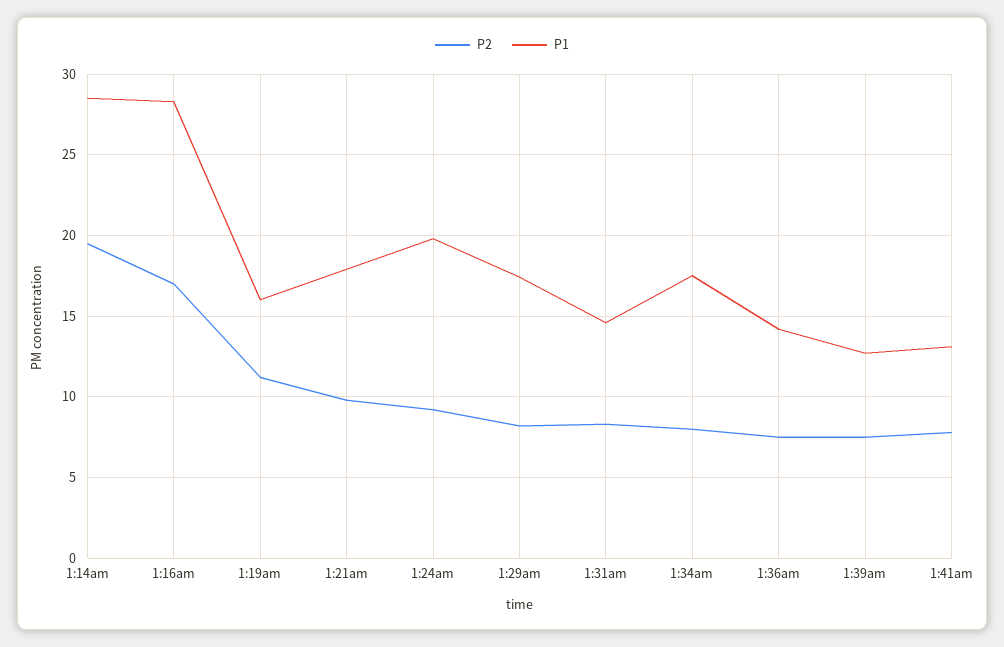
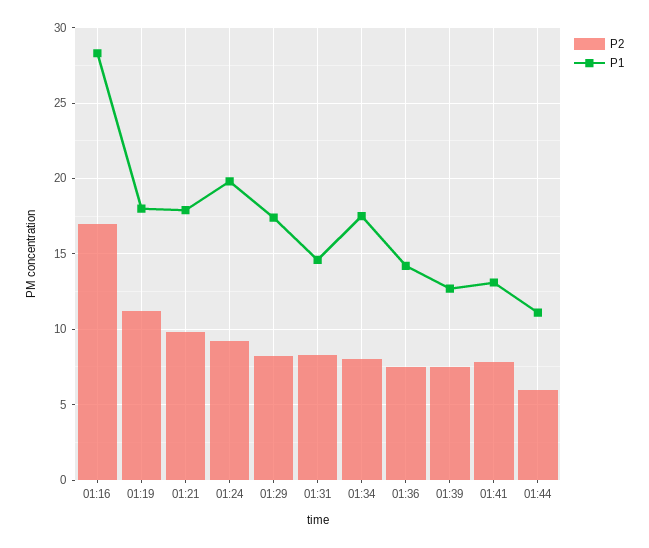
P2, 1:14am: 19.5 -> none
P1, 1:14am: 28.5 -> none
P1, 1:19am: 16 -> 18
P2, 01:44: none -> 6
P1, 01:44: none -> 11

